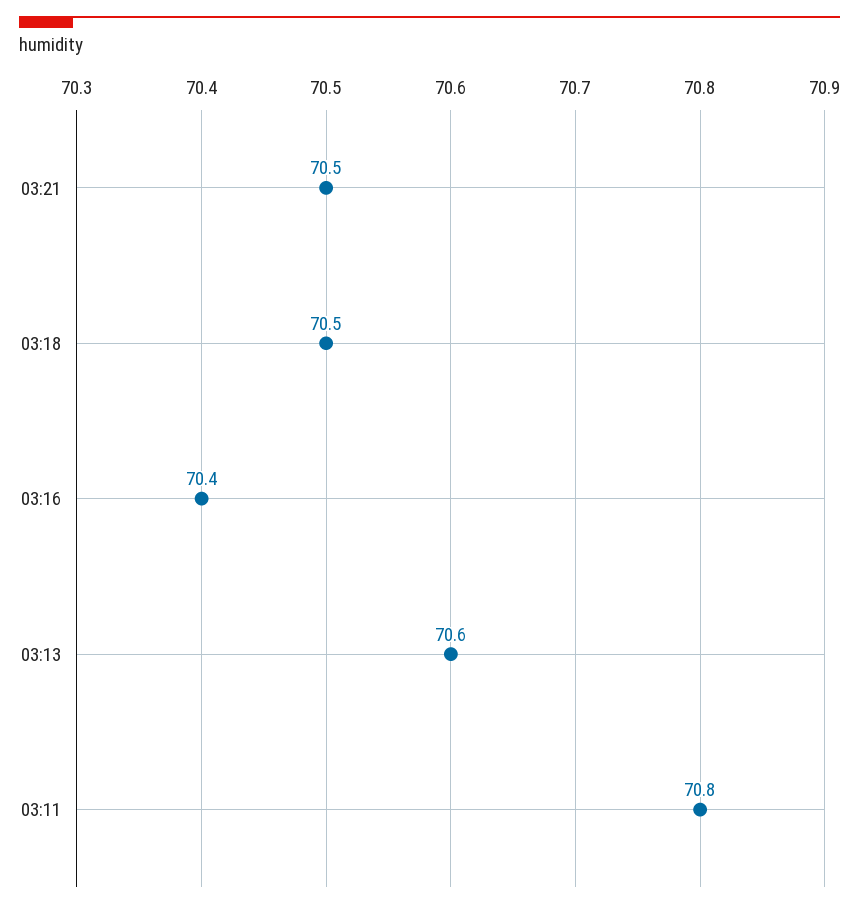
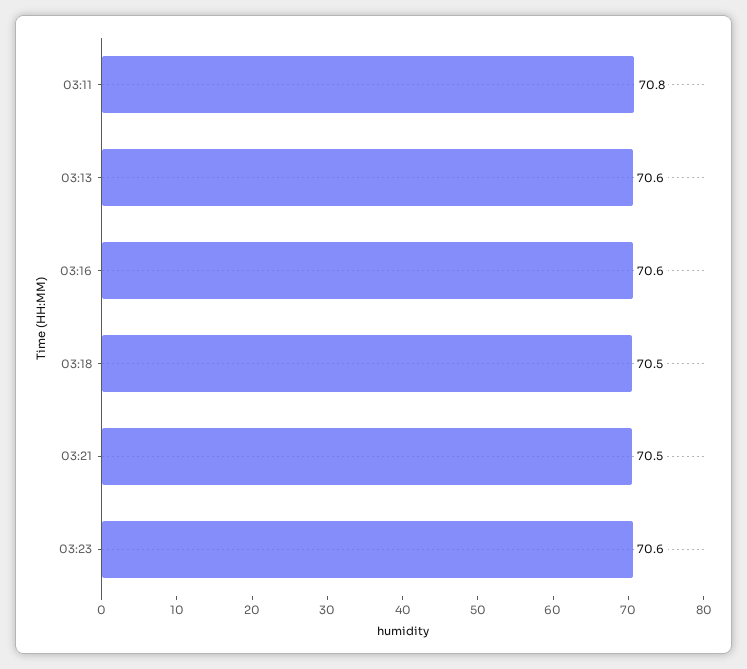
03:16: 70.4 -> 70.6
03:23: none -> 70.6

